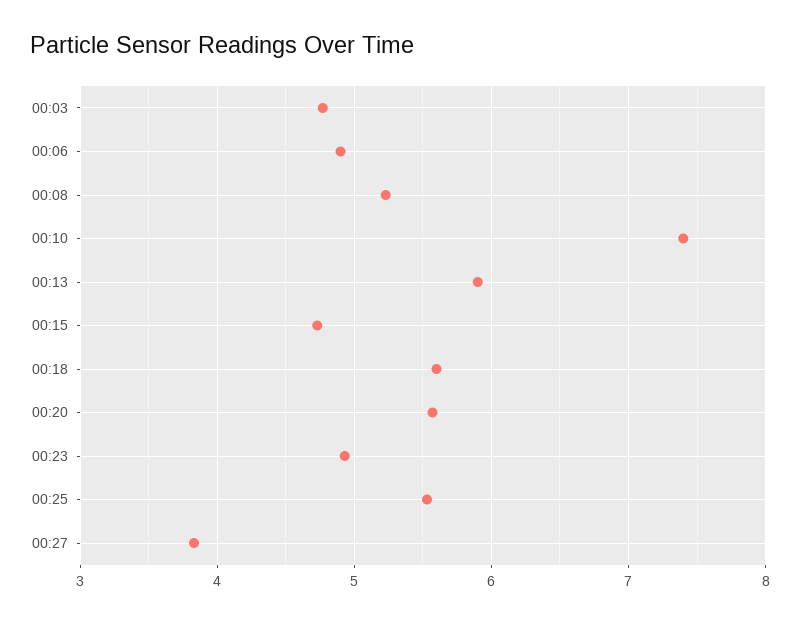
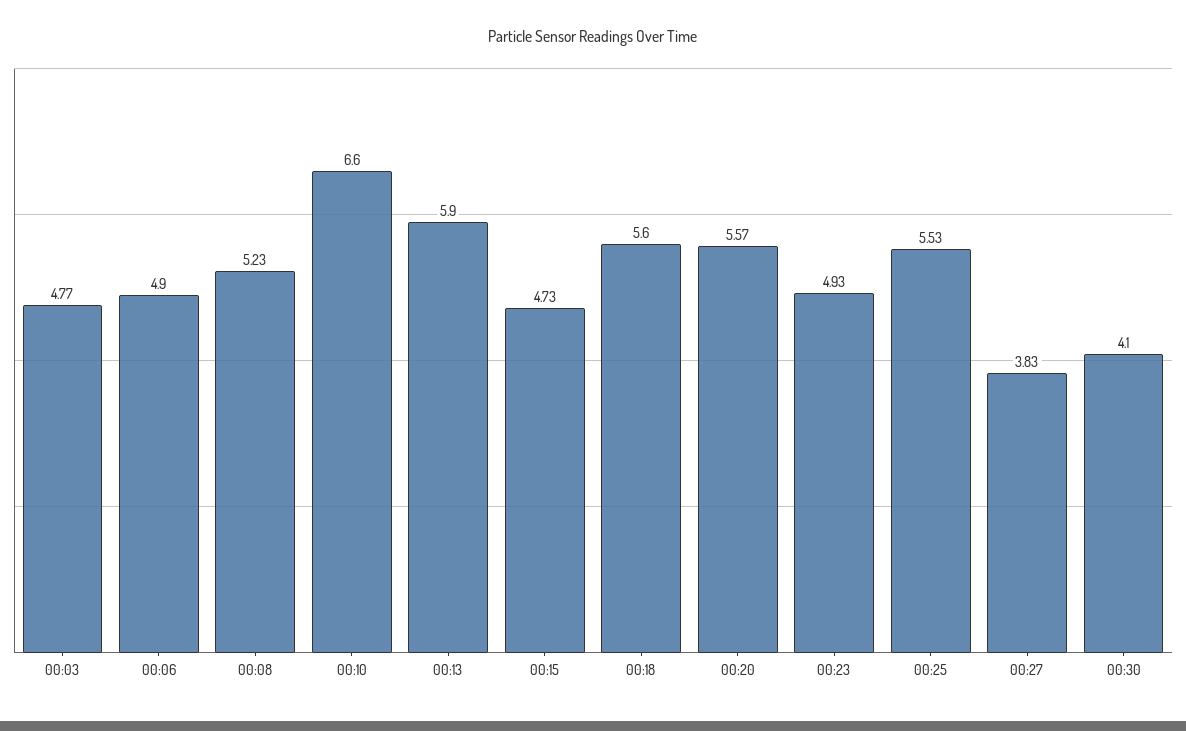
00:10: 7.4 -> 6.6
00:30: none -> 4.1

